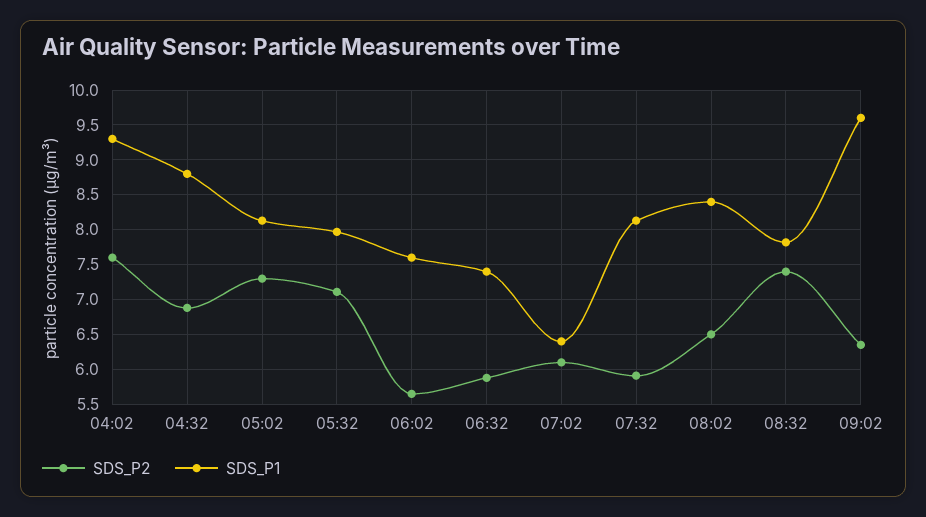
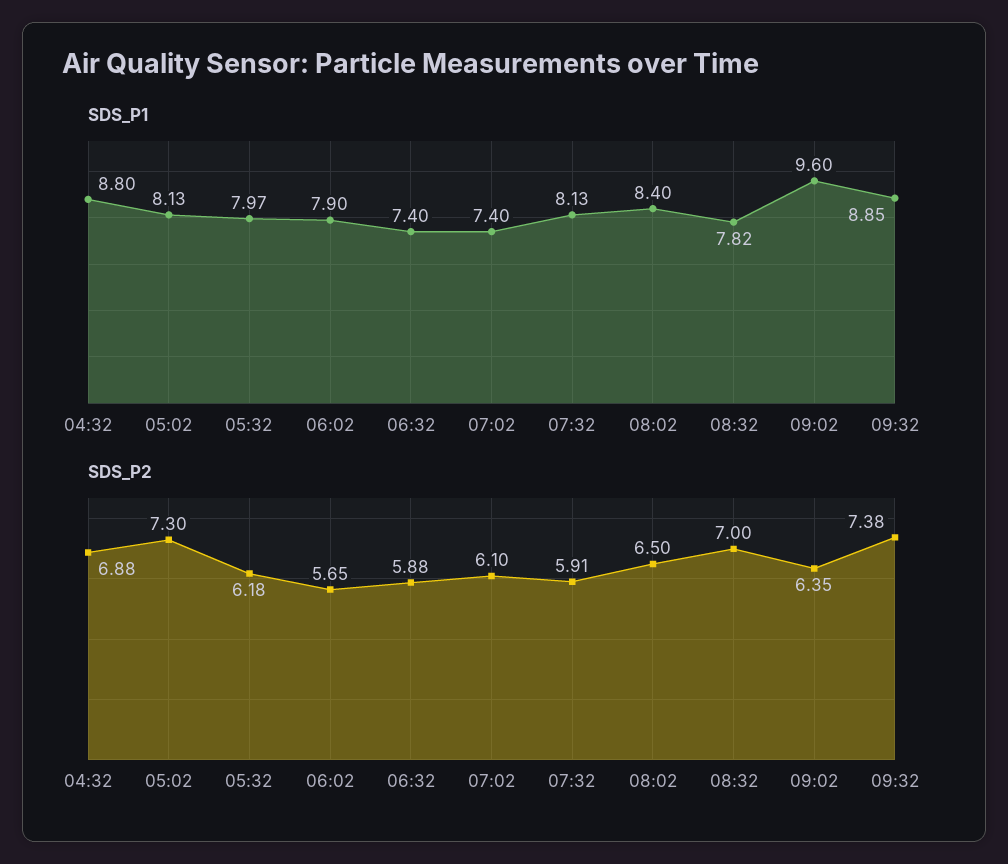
SDS_P2, 04:02: 7.6 -> none
SDS_P1, 04:02: 9.3 -> none
SDS_P2, 05:32: 7.1 -> 6.18
SDS_P1, 06:02: 7.6 -> 7.9
SDS_P1, 07:02: 6.4 -> 7.4
SDS_P2, 08:32: 7.4 -> 7
SDS_P1, 09:32: none -> 8.85
SDS_P2, 09:32: none -> 7.38

